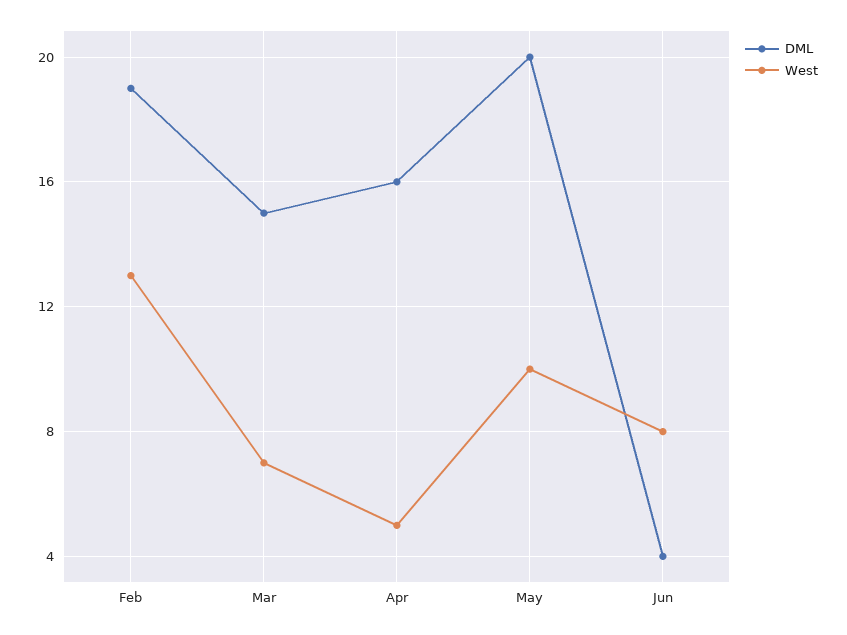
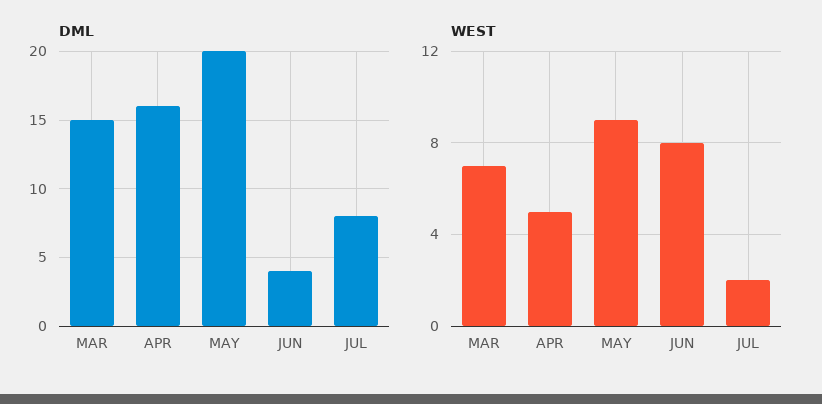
DML, Feb: 19 -> none
West, Feb: 13 -> none
West, May: 10 -> 9
DML, JUL: none -> 8
West, JUL: none -> 2

